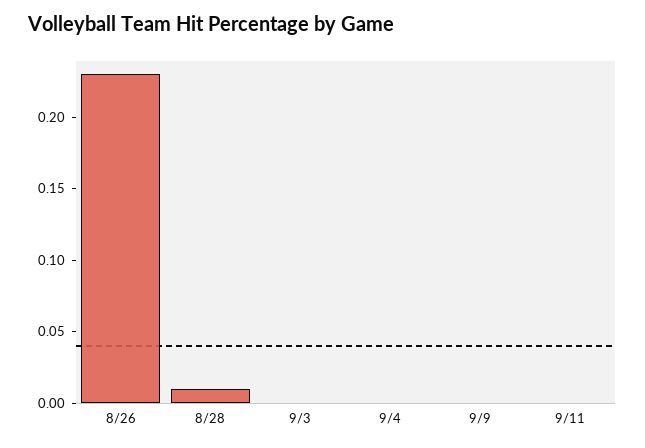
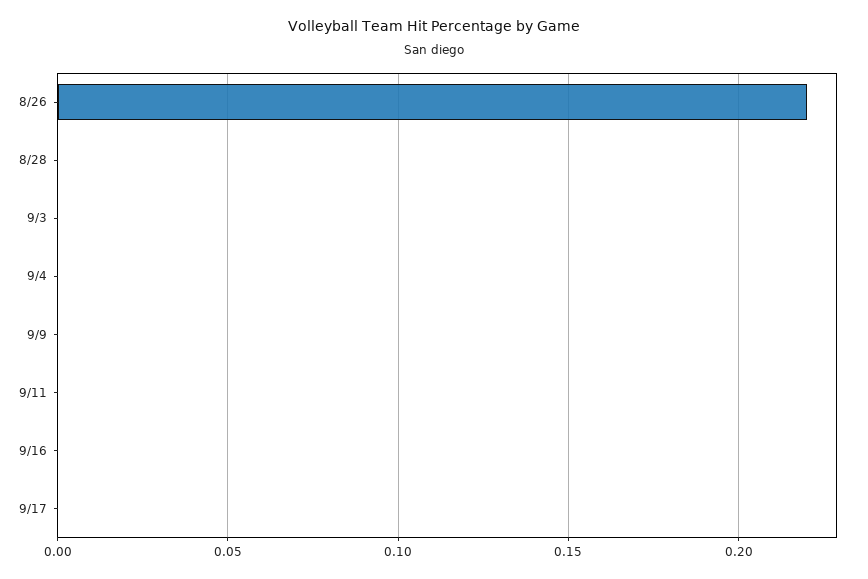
8/26: 0.23 -> 0.22
8/28: 0.01 -> 0
9/16: none -> 0
9/17: none -> 0

